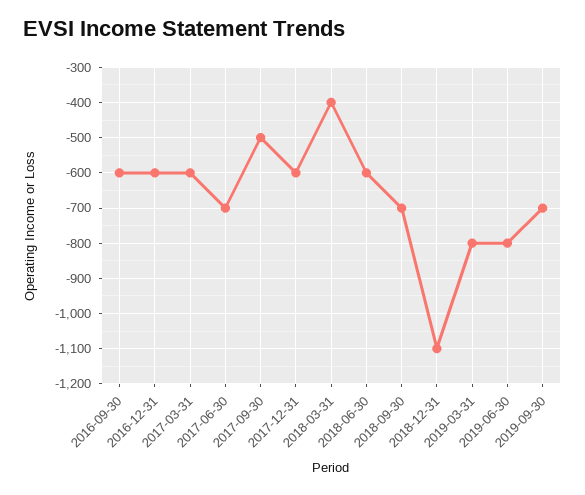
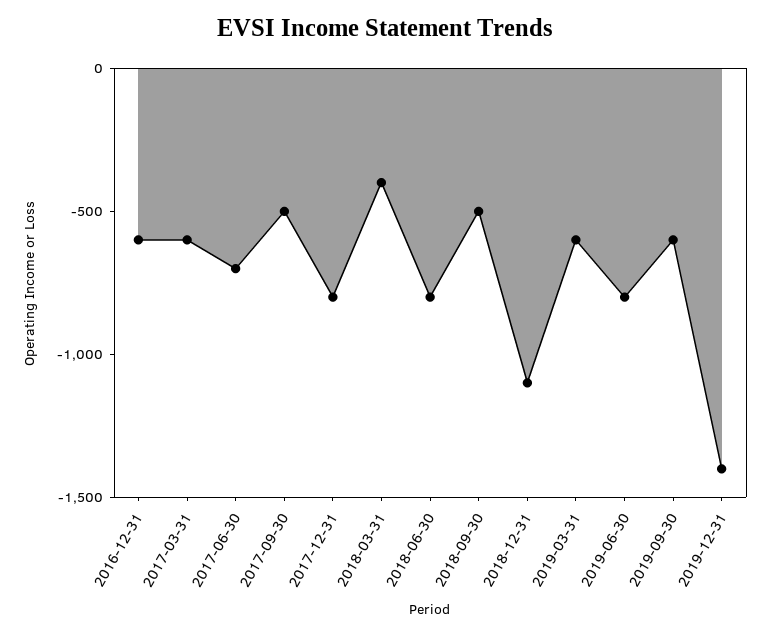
2016-09-30: -600 -> none
2017-12-31: -600 -> -800
2018-06-30: -600 -> -800
2018-09-30: -700 -> -500
2019-03-31: -800 -> -600
2019-09-30: -700 -> -600
2019-12-31: none -> -1400

